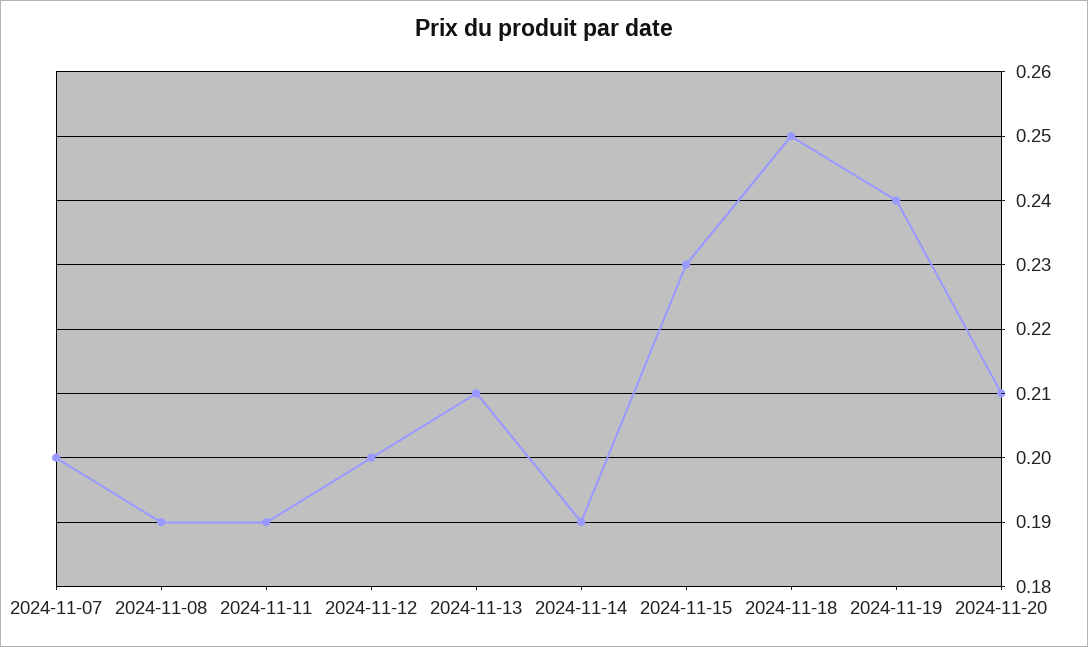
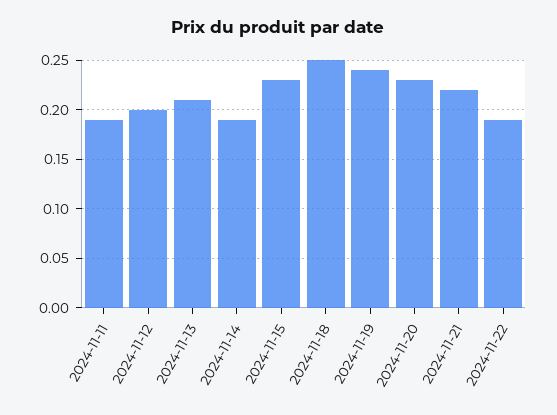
2024-11-07: 0.2 -> none
2024-11-08: 0.19 -> none
2024-11-20: 0.21 -> 0.23
2024-11-21: none -> 0.22
2024-11-22: none -> 0.19

